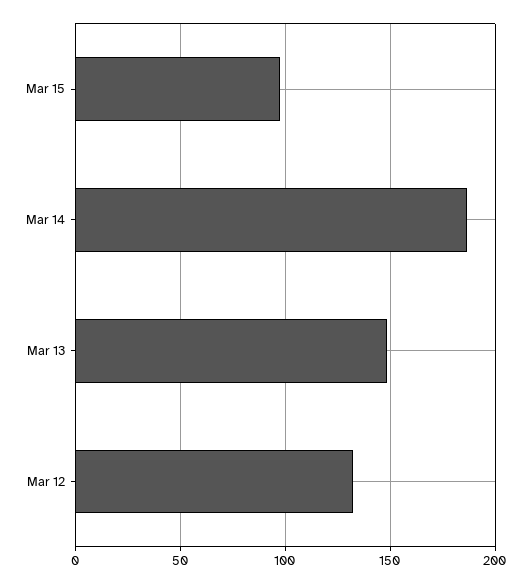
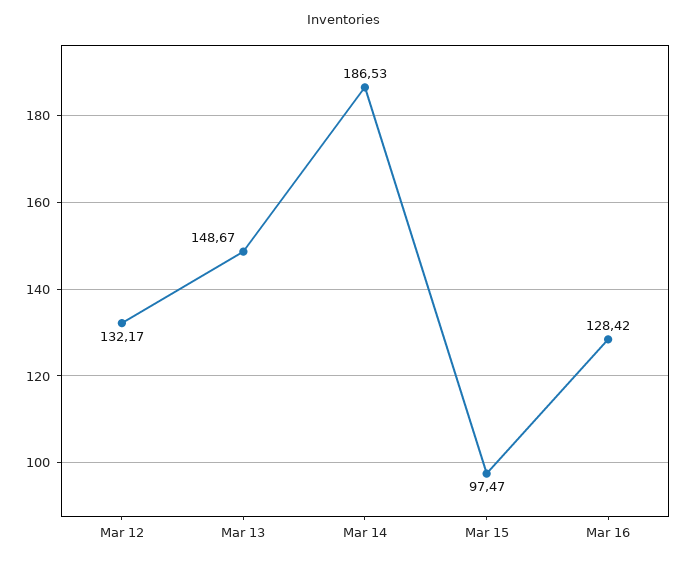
Mar 16: none -> 128.42

